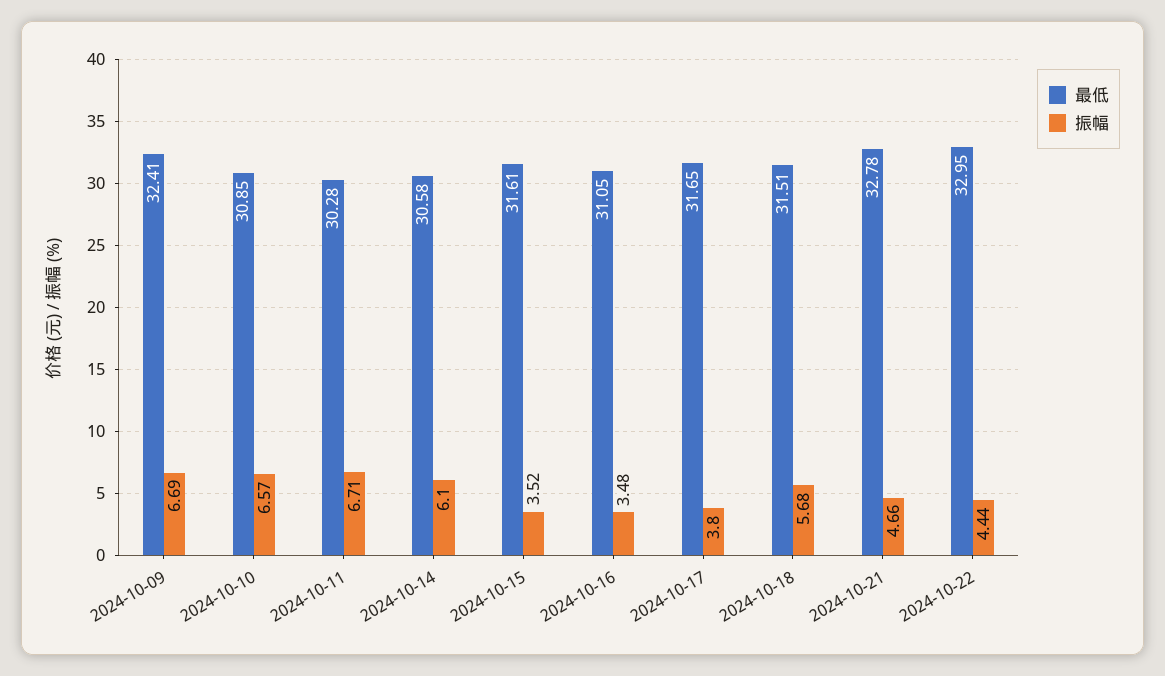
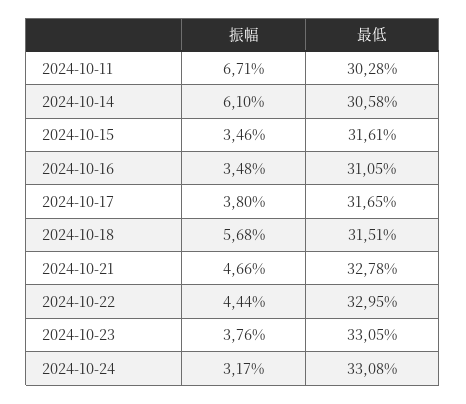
最低, 2024-10-09: 32.41 -> none
振幅, 2024-10-09: 6.69 -> none
最低, 2024-10-10: 30.85 -> none
振幅, 2024-10-10: 6.57 -> none
振幅, 2024-10-15: 3.52 -> 3.46
振幅, 2024-10-23: none -> 3.76
最低, 2024-10-23: none -> 33.05
振幅, 2024-10-24: none -> 3.17
最低, 2024-10-24: none -> 33.08

